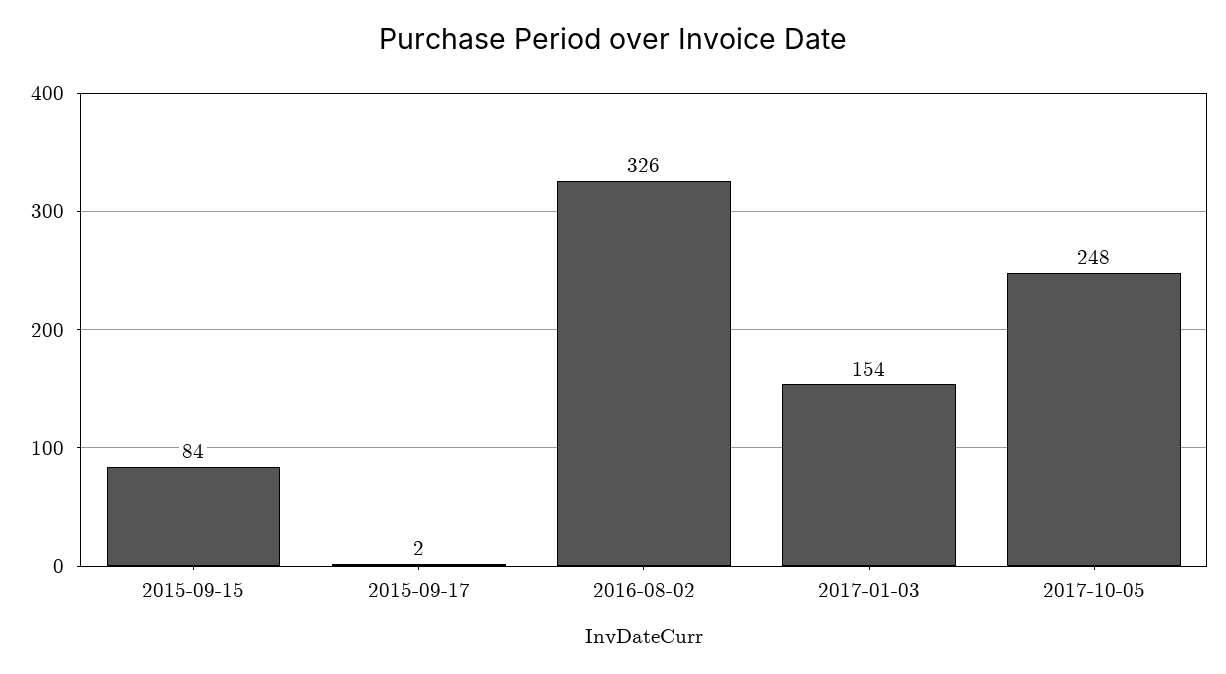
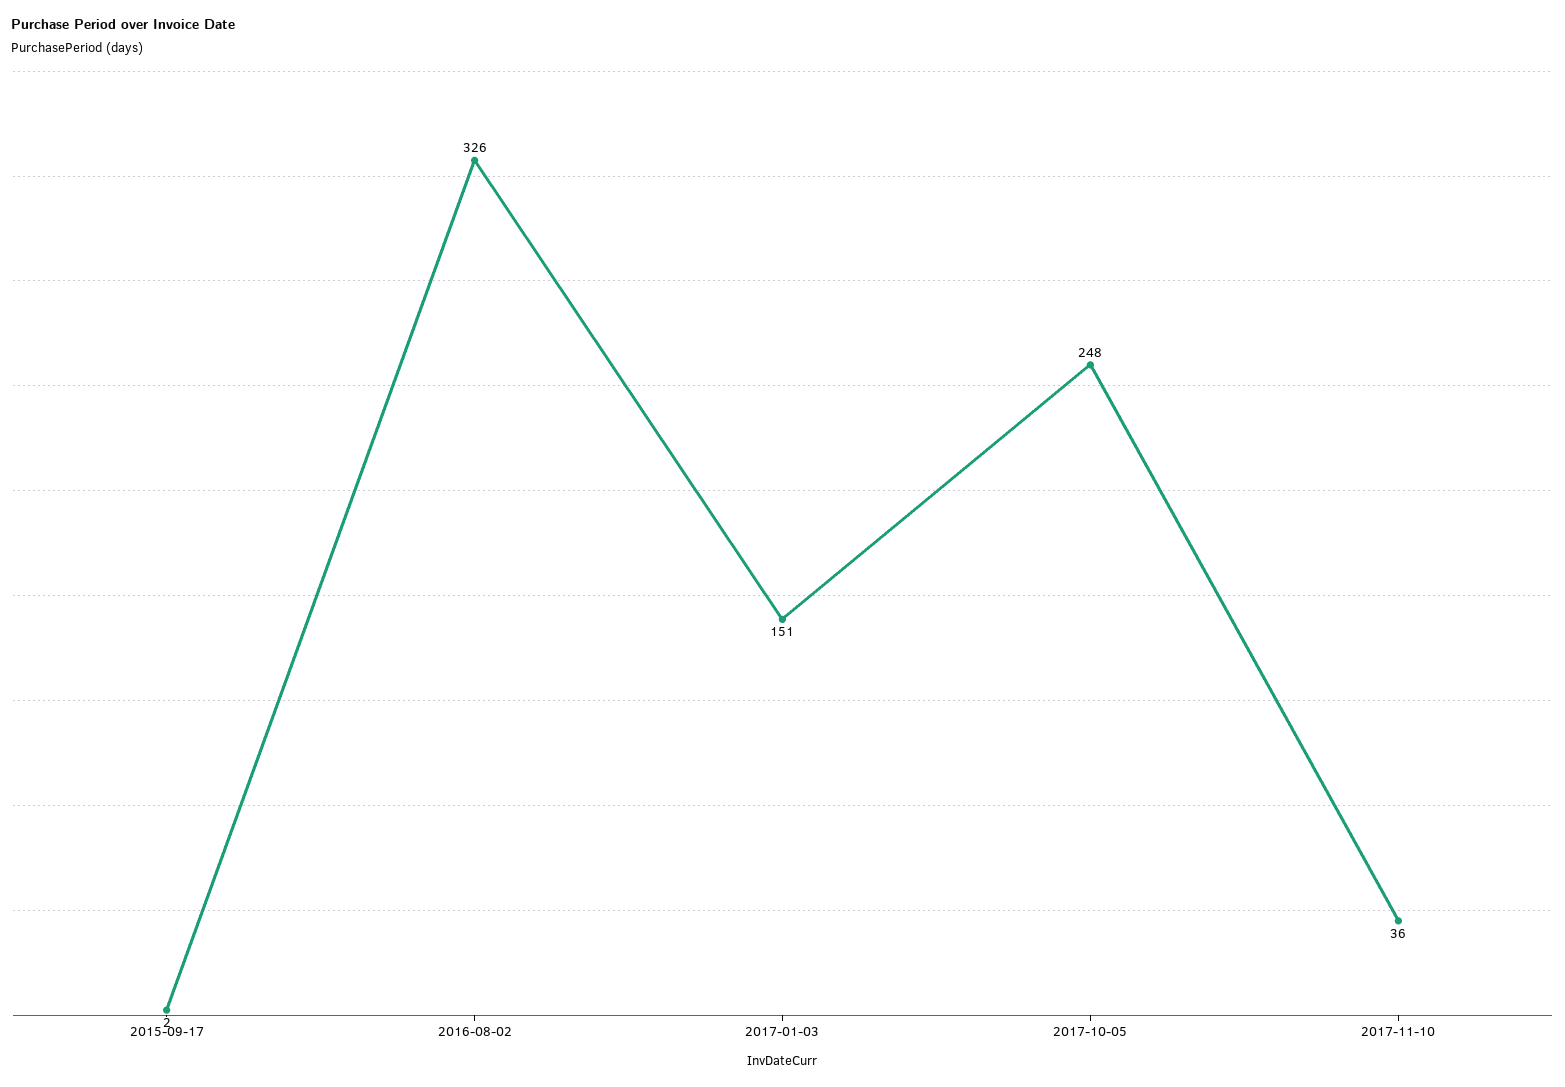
2015-09-15: 84 -> none
2017-01-03: 154 -> 151
2017-11-10: none -> 36

